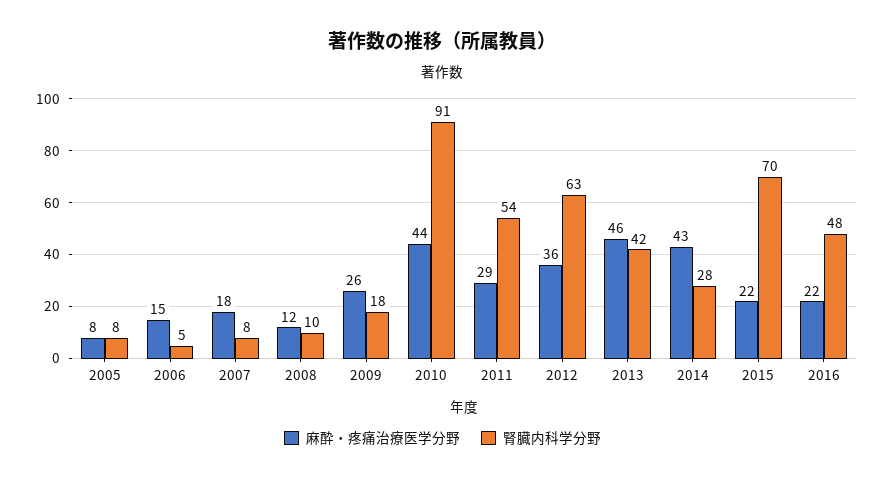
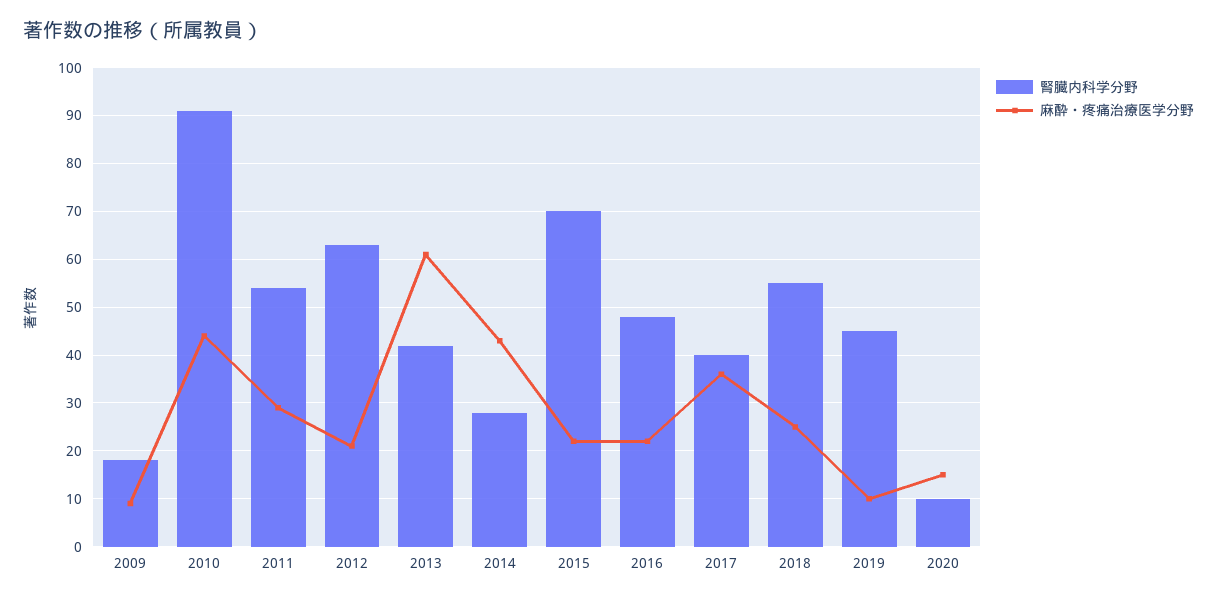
麻酔・疼痛治療医学分野, 2005: 8 -> none
腎臓内科学分野, 2005: 8 -> none
麻酔・疼痛治療医学分野, 2006: 15 -> none
腎臓内科学分野, 2006: 5 -> none
麻酔・疼痛治療医学分野, 2007: 18 -> none
腎臓内科学分野, 2007: 8 -> none
麻酔・疼痛治療医学分野, 2008: 12 -> none
腎臓内科学分野, 2008: 10 -> none
麻酔・疼痛治療医学分野, 2009: 26 -> 10
麻酔・疼痛治療医学分野, 2012: 36 -> 20
麻酔・疼痛治療医学分野, 2013: 46 -> 60
腎臓内科学分野, 2017: none -> 40
麻酔・疼痛治療医学分野, 2017: none -> 35
腎臓内科学分野, 2018: none -> 55
麻酔・疼痛治療医学分野, 2018: none -> 25
腎臓内科学分野, 2019: none -> 45
麻酔・疼痛治療医学分野, 2019: none -> 10
腎臓内科学分野, 2020: none -> 10
麻酔・疼痛治療医学分野, 2020: none -> 15

